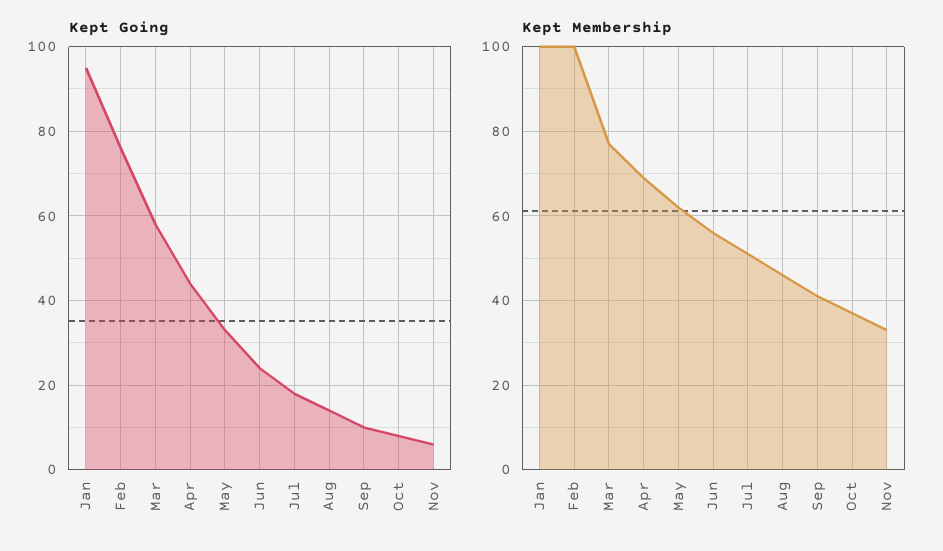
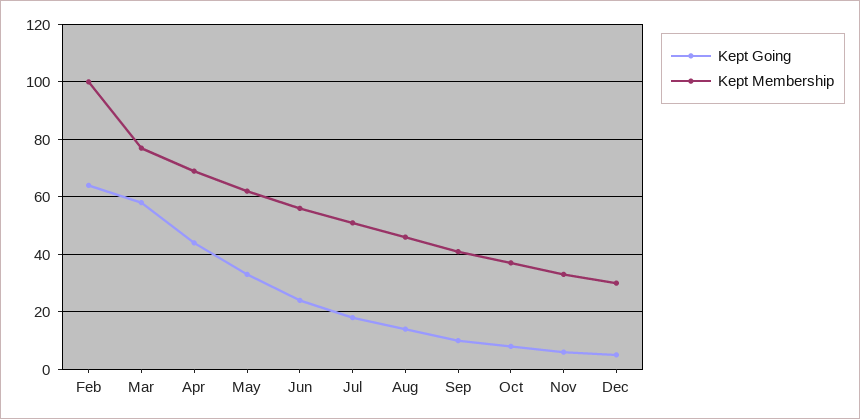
Kept Going, Jan: 95 -> none
Kept Going, Feb: 75 -> 65
Kept Membership, Jan: 100 -> none
Kept Going, Dec: none -> 5
Kept Membership, Dec: none -> 30

